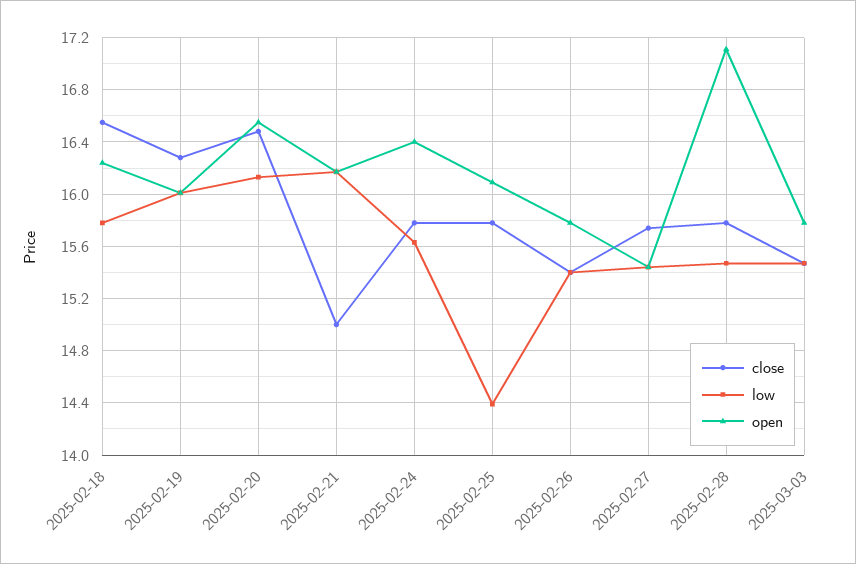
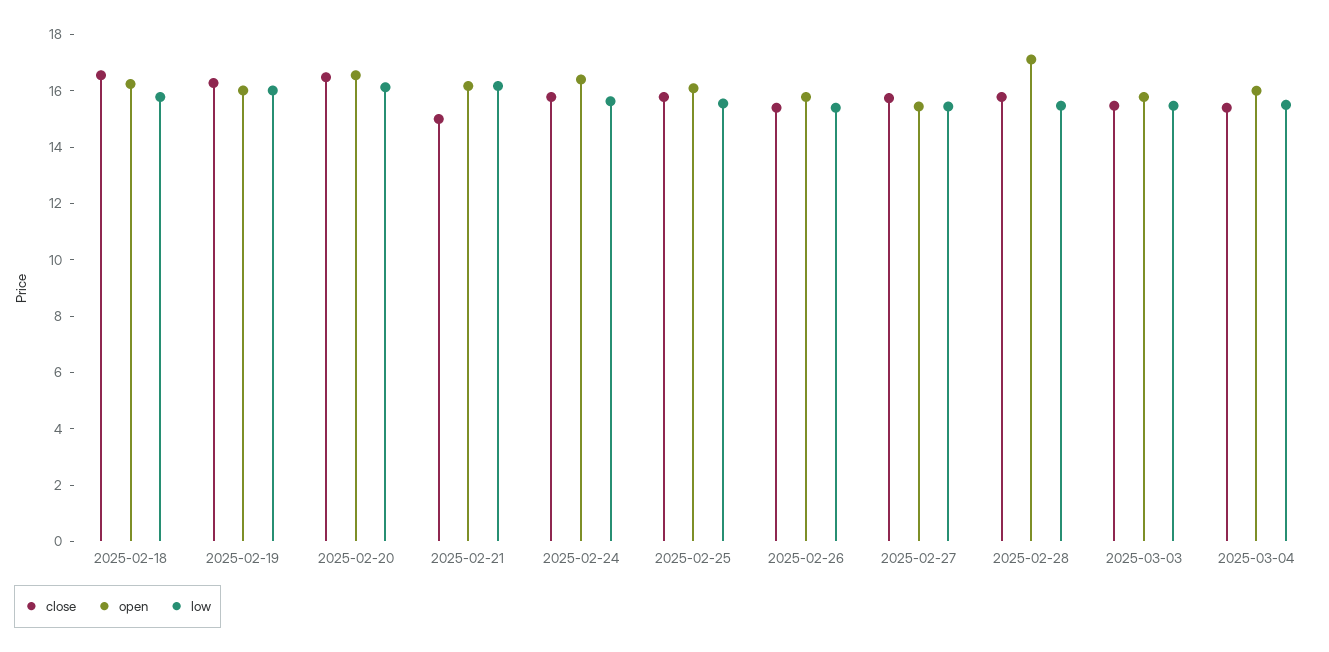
low, 2025-02-25: 14.4 -> 15.5
close, 2025-03-04: none -> 15.5
open, 2025-03-04: none -> 16
low, 2025-03-04: none -> 15.5

